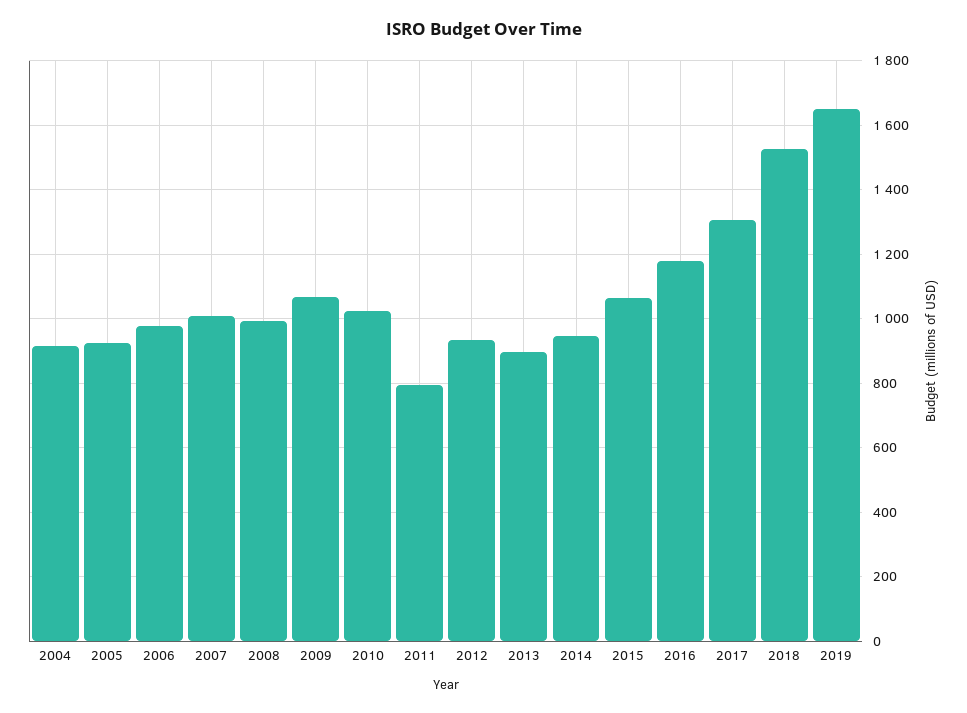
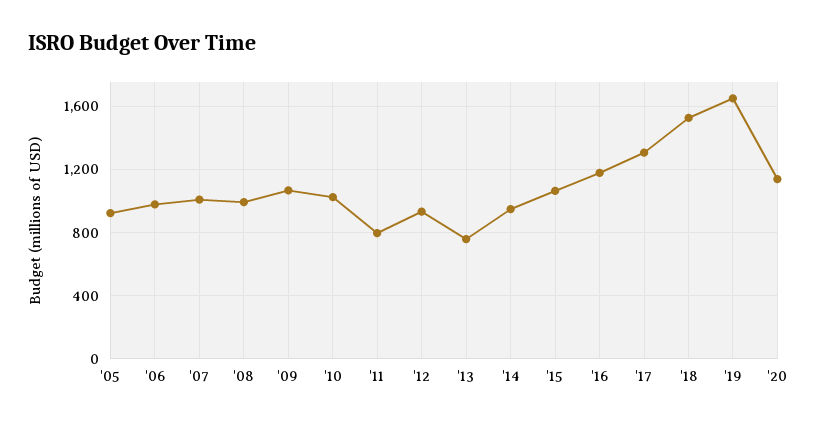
2004: 920 -> none
2013: 900 -> 750
'20: none -> 1150

